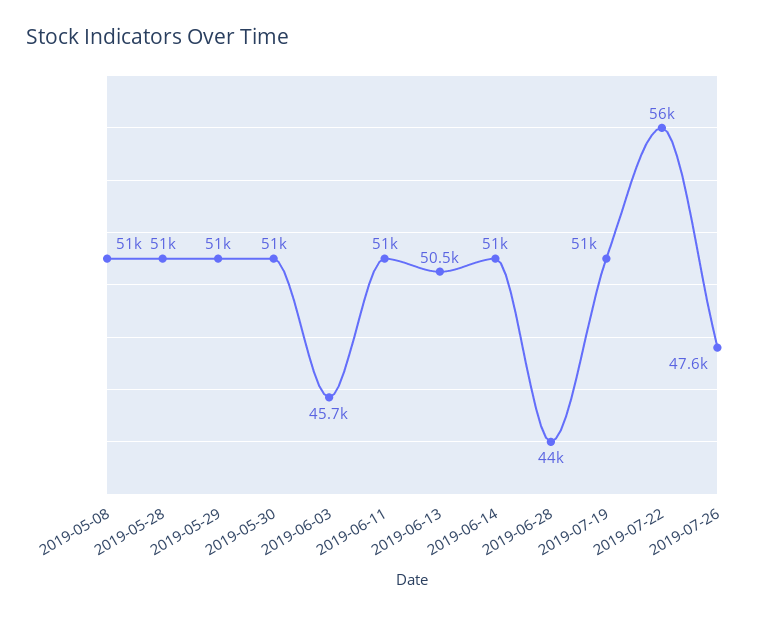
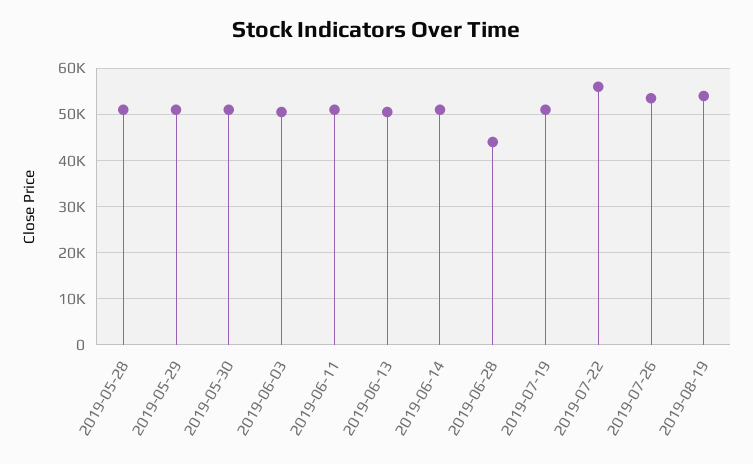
2019-05-08: 51000 -> none
2019-06-03: 45700 -> 50000
2019-07-26: 47600 -> 54000
2019-08-19: none -> 54000

